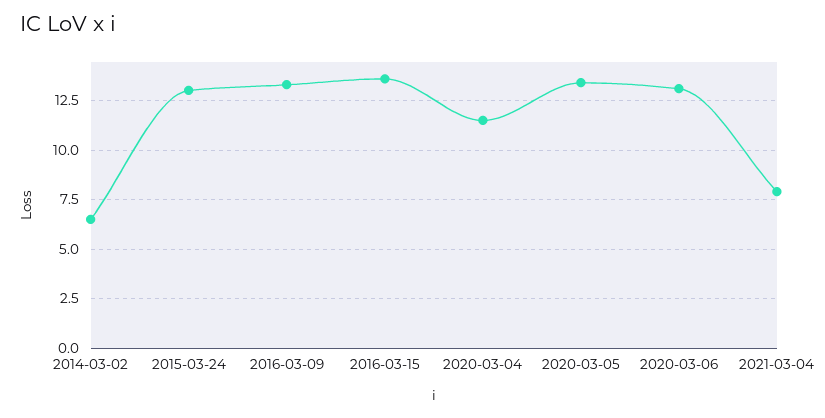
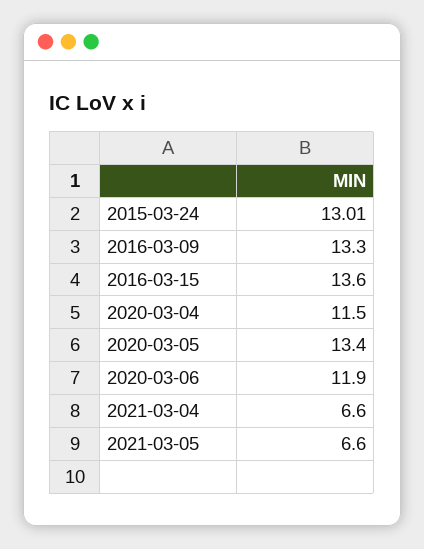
2014-03-02: 6.5 -> none
2020-03-06: 13 -> 11.9
2021-03-04: 8 -> 6.6
2021-03-05: none -> 6.6

